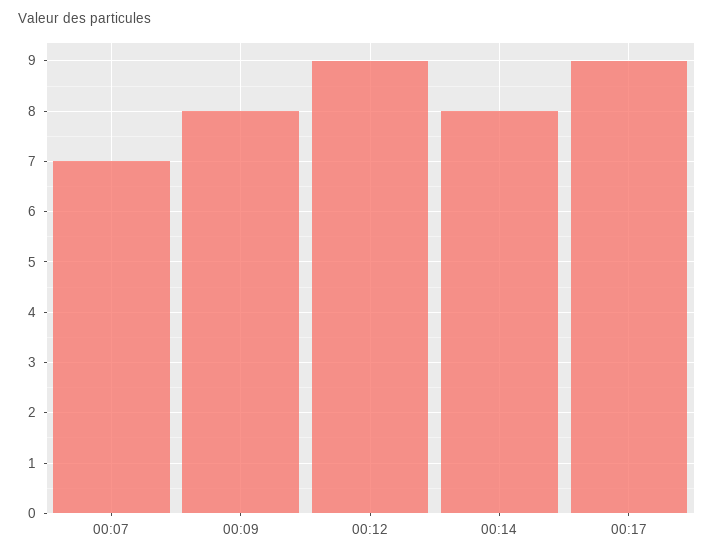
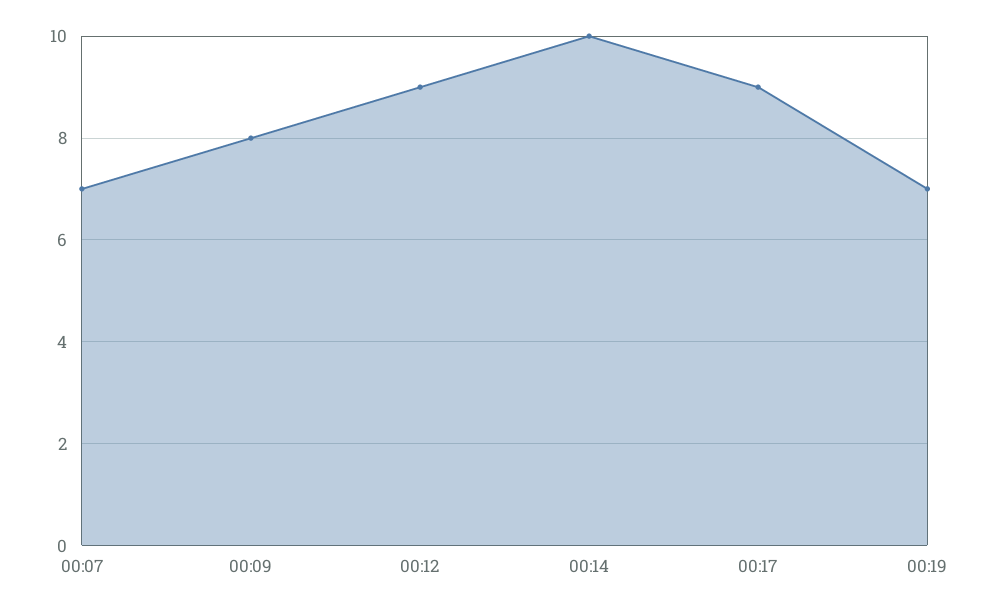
00:14: 8 -> 10
00:19: none -> 7

